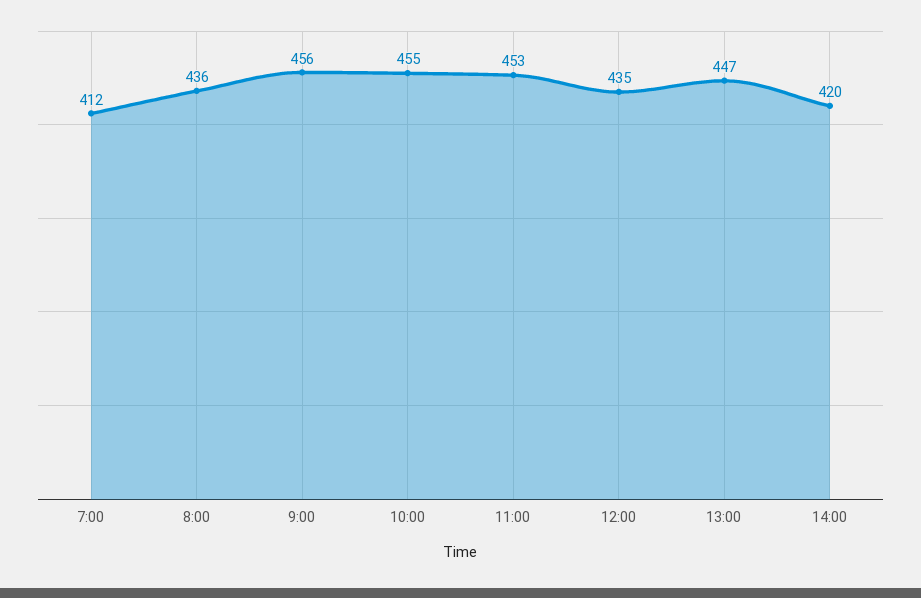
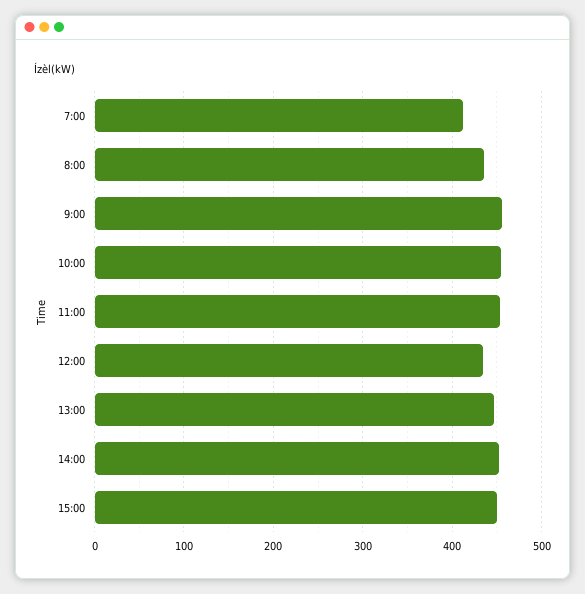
14:00: 420 -> 450
15:00: none -> 450

